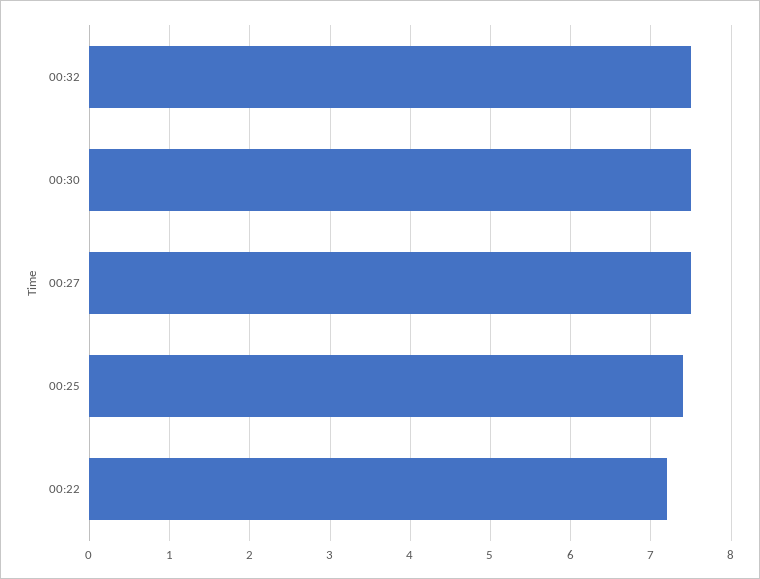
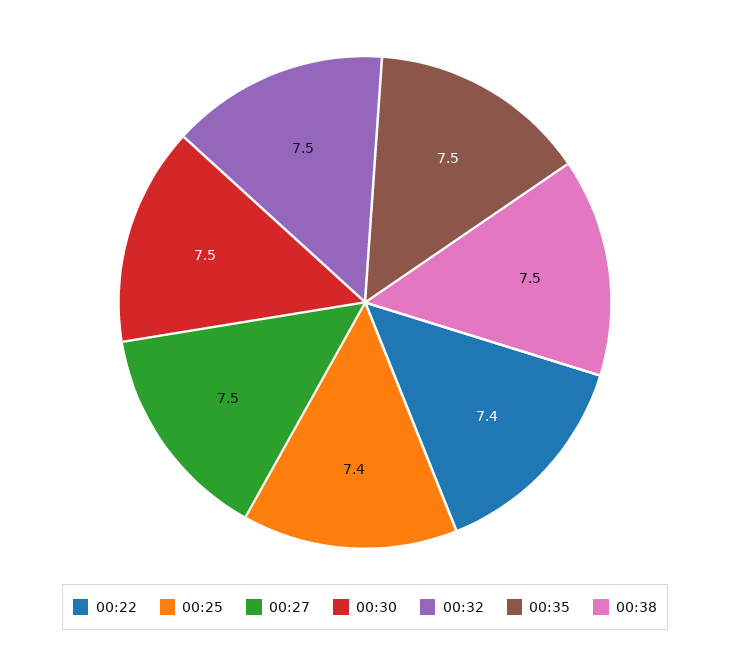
00:22: 7.2 -> 7.4
00:35: none -> 7.5
00:38: none -> 7.5

